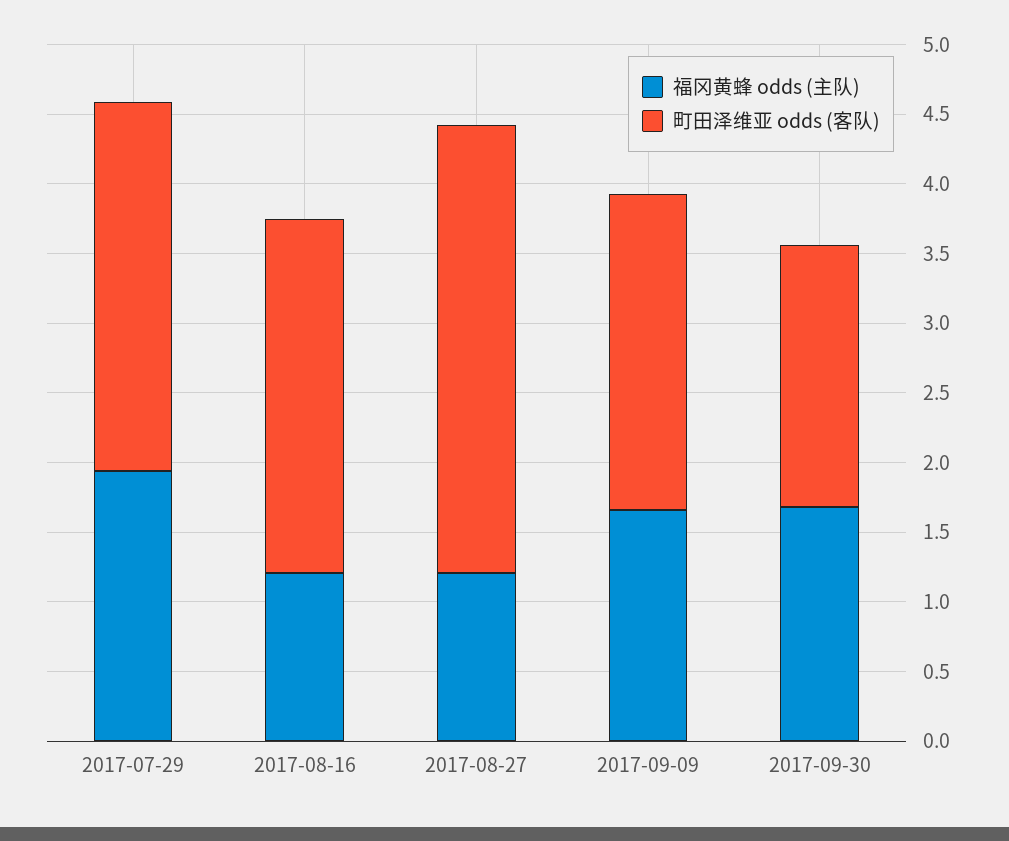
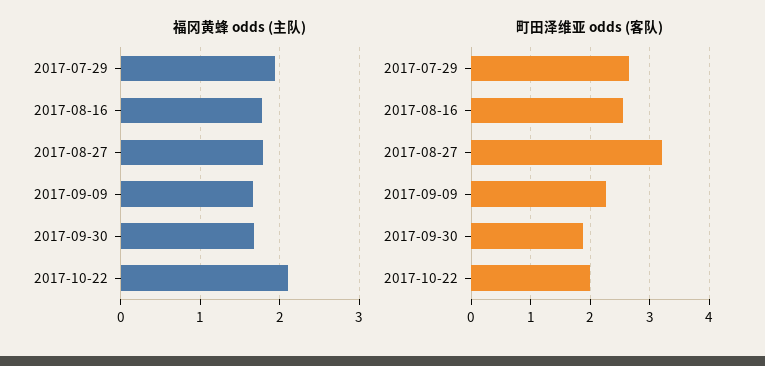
福冈黄蜂 odds (主队), 2017-08-16: 1.2 -> 1.8
福冈黄蜂 odds (主队), 2017-08-27: 1.2 -> 1.8
福冈黄蜂 odds (主队), 2017-10-22: none -> 2.1
町田泽维亚 odds (客队), 2017-10-22: none -> 2

